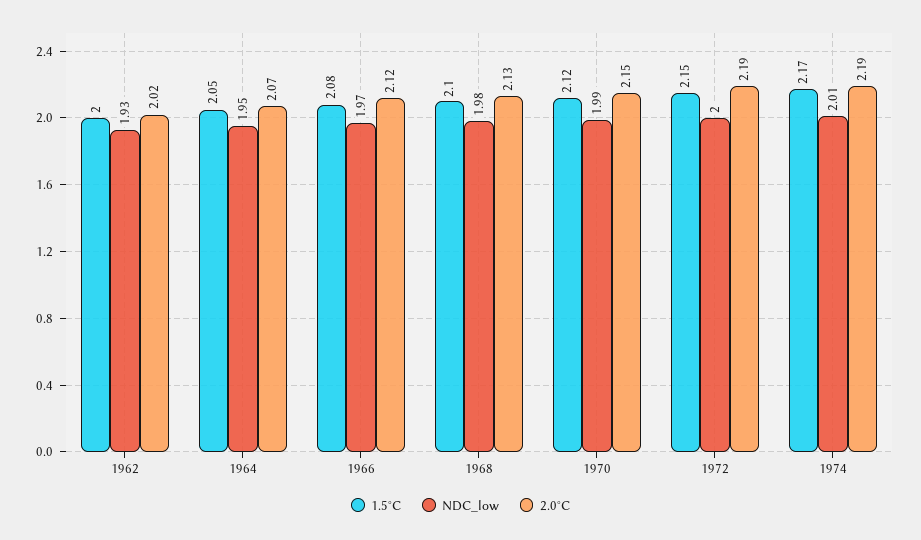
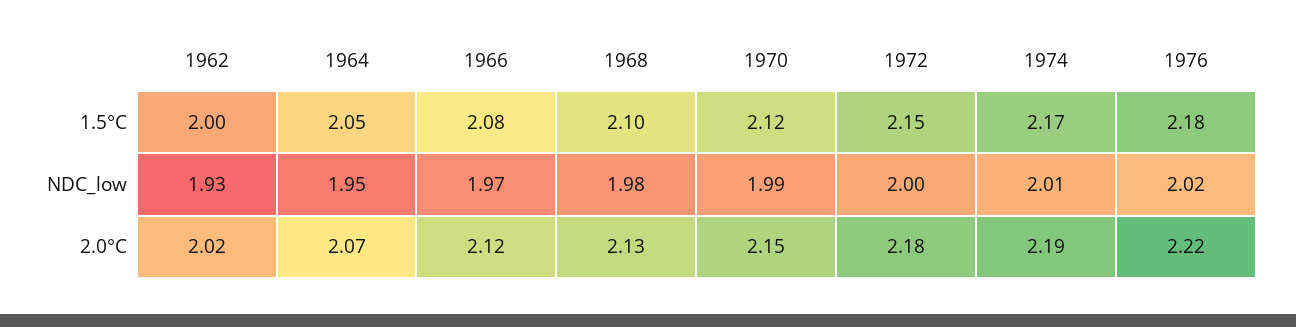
2.0°C, 1972: 2.19 -> 2.18
1.5°C, 1976: none -> 2.18
NDC_low, 1976: none -> 2.02
2.0°C, 1976: none -> 2.22

